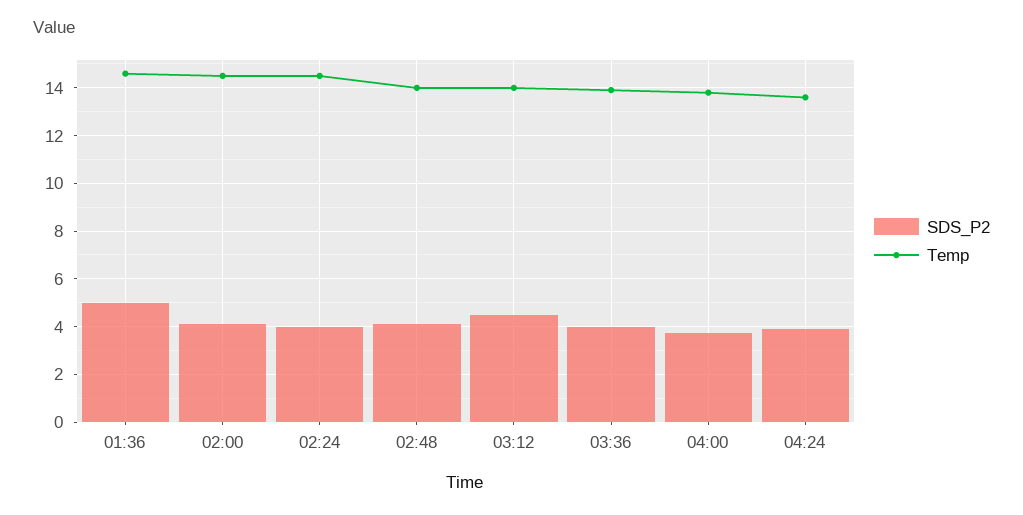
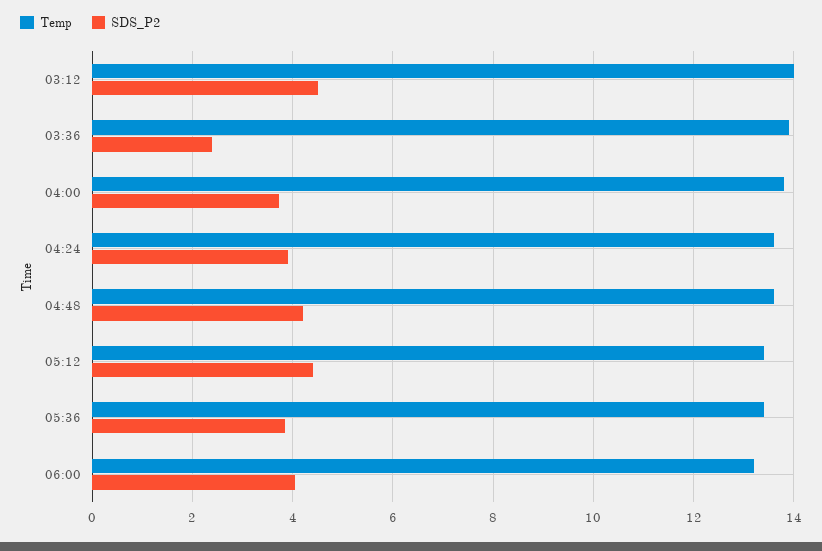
SDS_P2, 01:36: 5 -> none
Temp, 01:36: 14.5 -> none
SDS_P2, 02:00: 4 -> none
Temp, 02:00: 14.5 -> none
SDS_P2, 02:24: 4 -> none
Temp, 02:24: 14.5 -> none
SDS_P2, 02:48: 4 -> none
Temp, 02:48: 14 -> none
SDS_P2, 03:36: 4 -> 2.4
Temp, 04:48: none -> 13.6
SDS_P2, 04:48: none -> 4.2
Temp, 05:12: none -> 13.4
SDS_P2, 05:12: none -> 4.4
Temp, 05:36: none -> 13.4
SDS_P2, 05:36: none -> 3.8
Temp, 06:00: none -> 13.2
SDS_P2, 06:00: none -> 4

